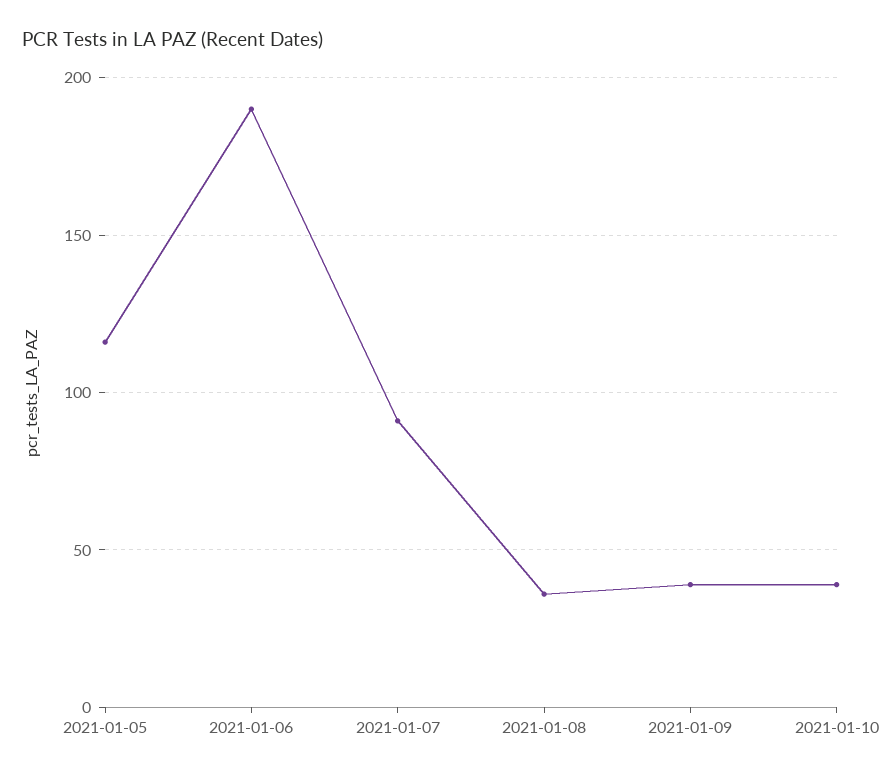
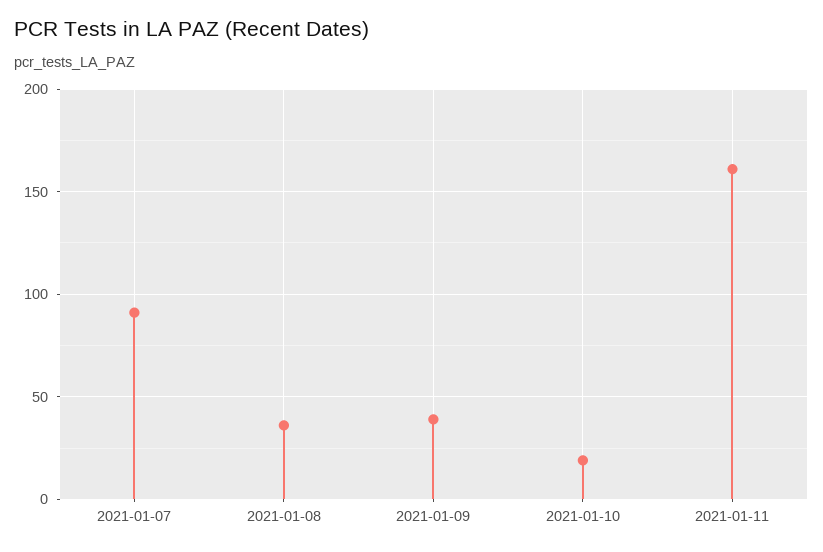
2021-01-05: 115 -> none
2021-01-06: 190 -> none
2021-01-10: 40 -> 20
2021-01-11: none -> 160

